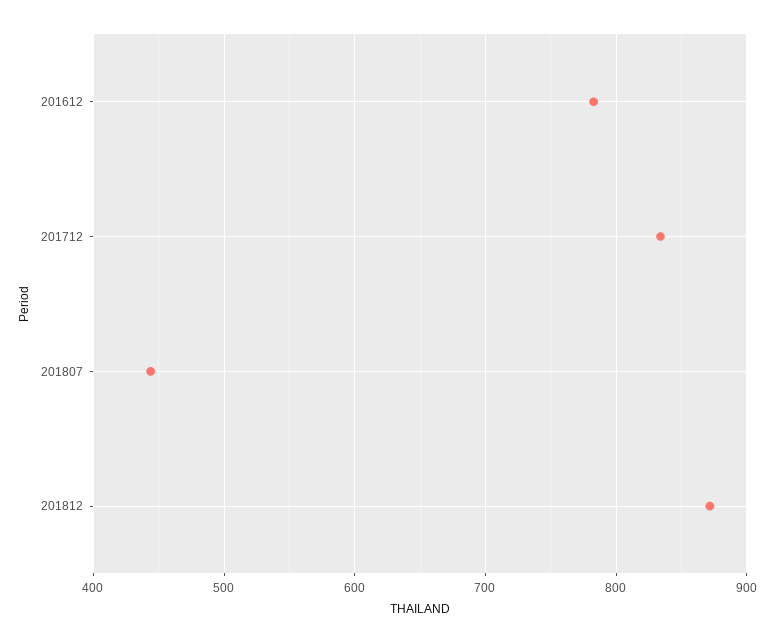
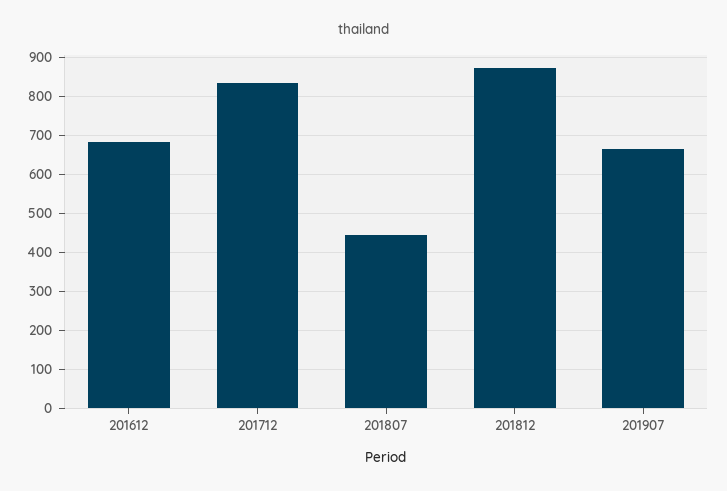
201612: 780 -> 680
201907: none -> 660

